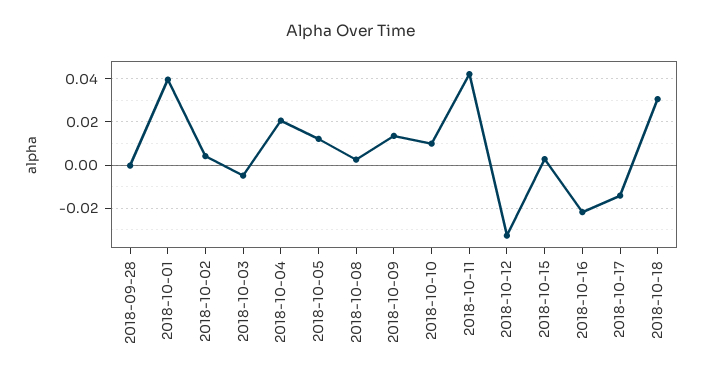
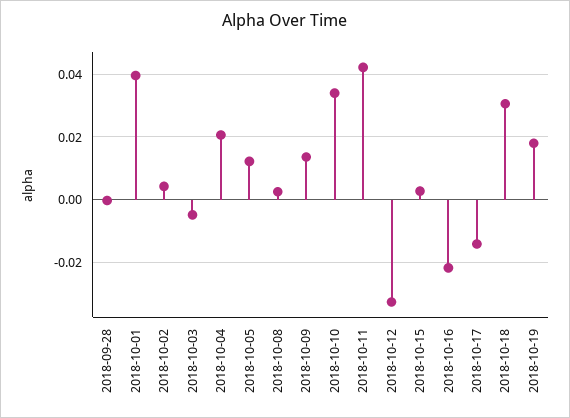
2018-10-10: 0.01 -> 0.034
2018-10-19: none -> 0.018

